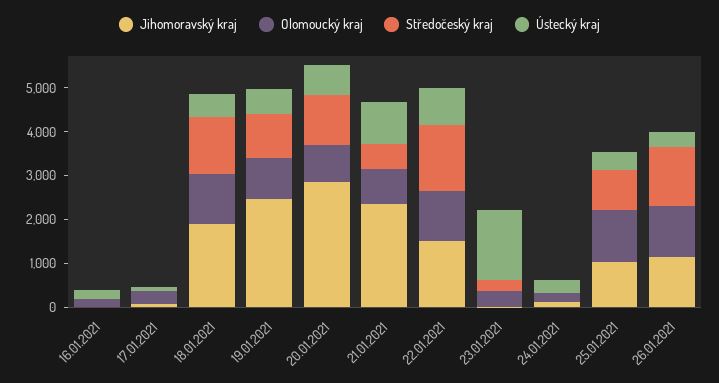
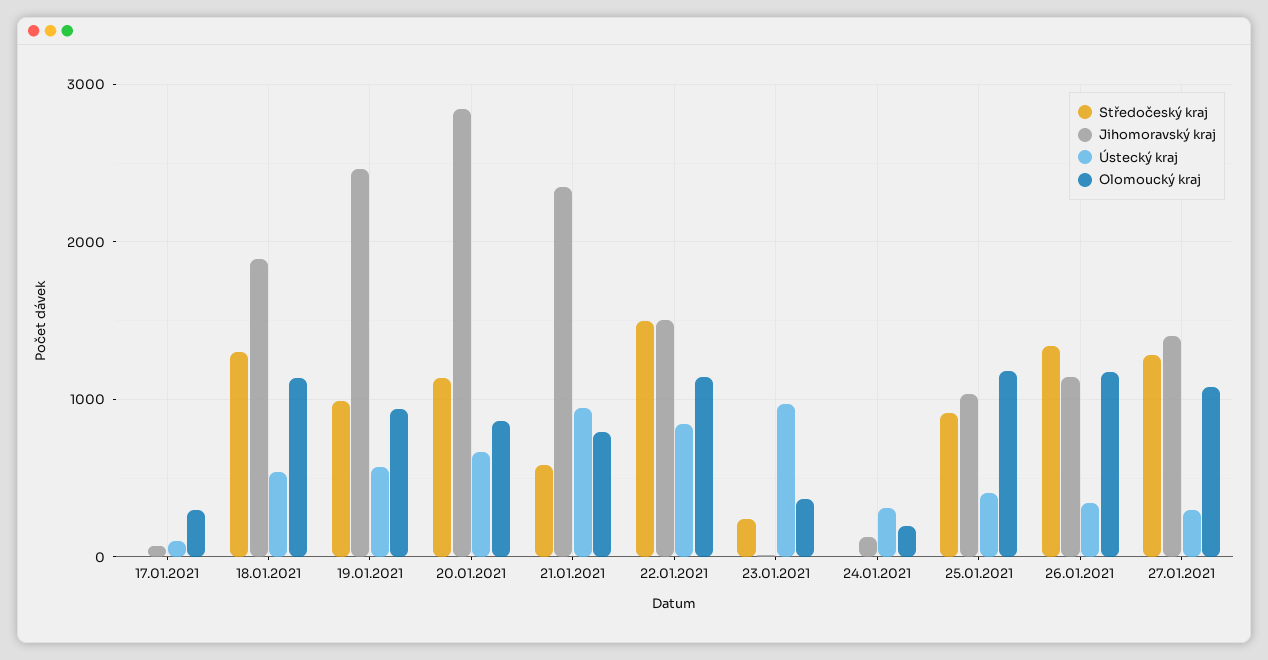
Jihomoravský kraj, 16.01.2021: 0 -> none
Olomoucký kraj, 16.01.2021: 200 -> none
Středočeský kraj, 16.01.2021: 0 -> none
Ústecký kraj, 16.01.2021: 200 -> none
Ústecký kraj, 23.01.2021: 1600 -> 1000
Středočeský kraj, 27.01.2021: none -> 1300
Jihomoravský kraj, 27.01.2021: none -> 1400
Ústecký kraj, 27.01.2021: none -> 300
Olomoucký kraj, 27.01.2021: none -> 1100

